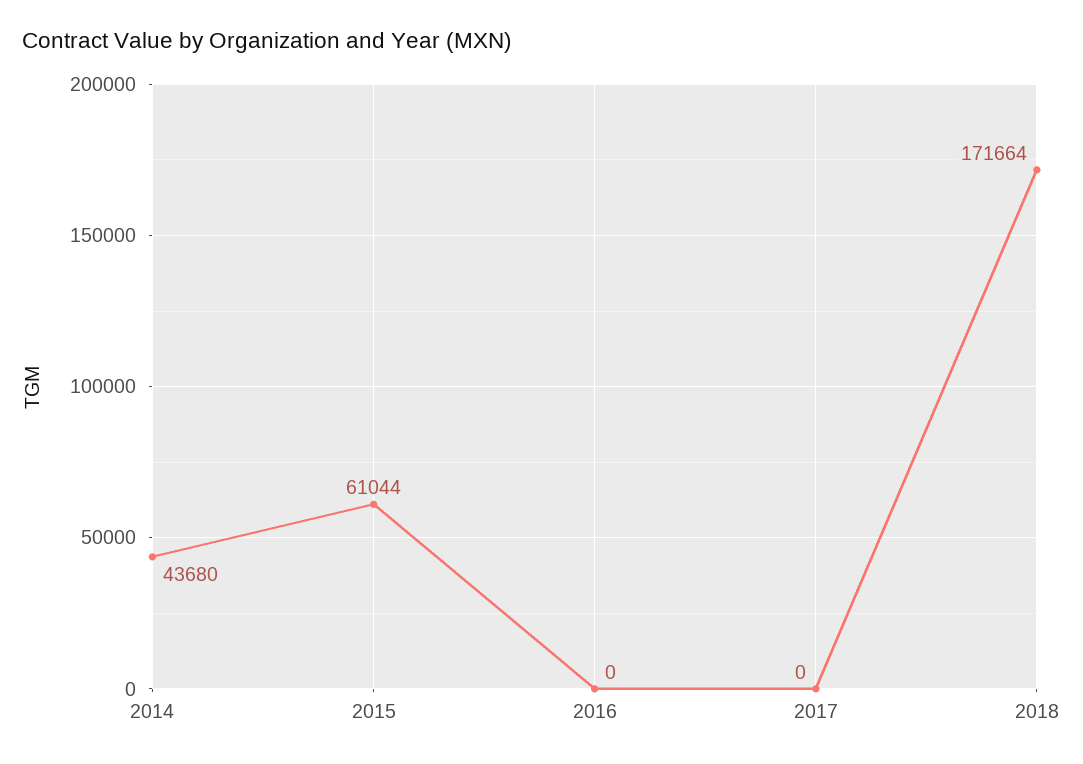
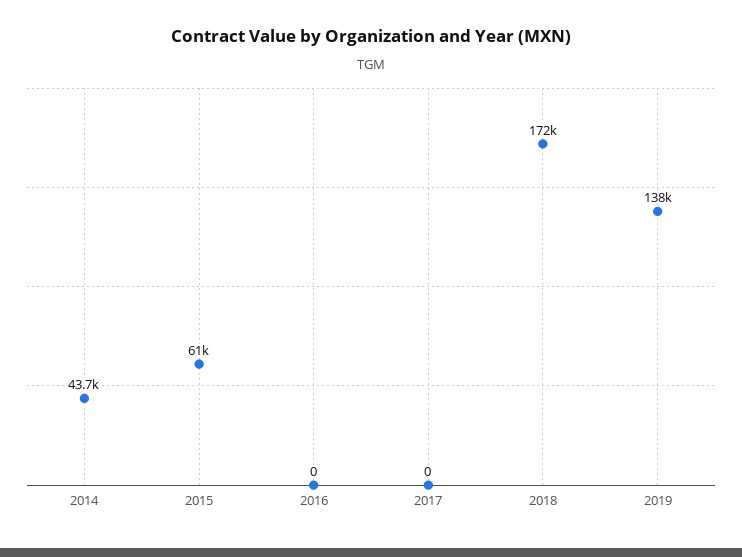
2019: none -> 138000

